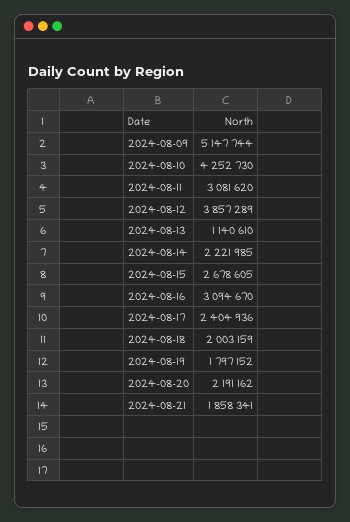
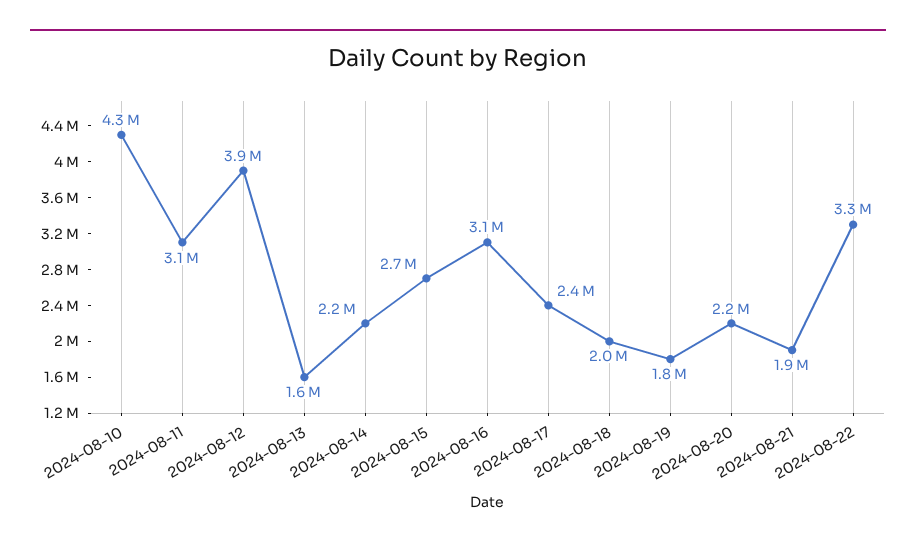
2024-08-09: 5147744 -> none
2024-08-13: 1140610 -> 1600000
2024-08-22: none -> 3300000

